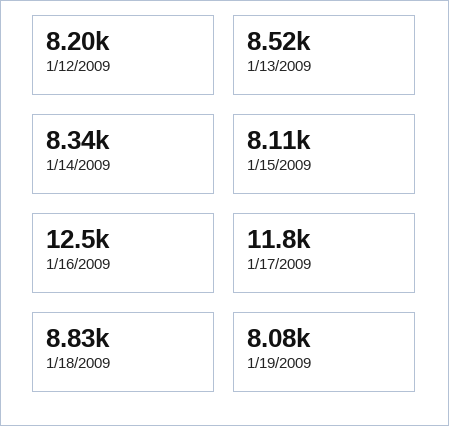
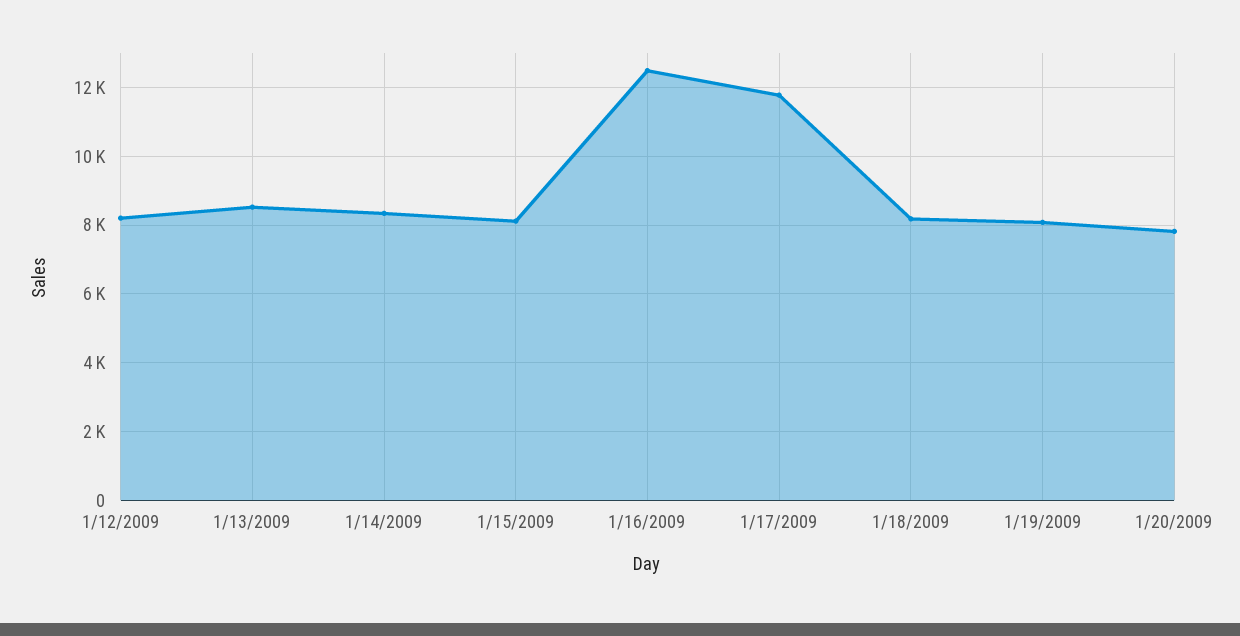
1/18/2009: 8830 -> 8200
1/20/2009: none -> 7800

